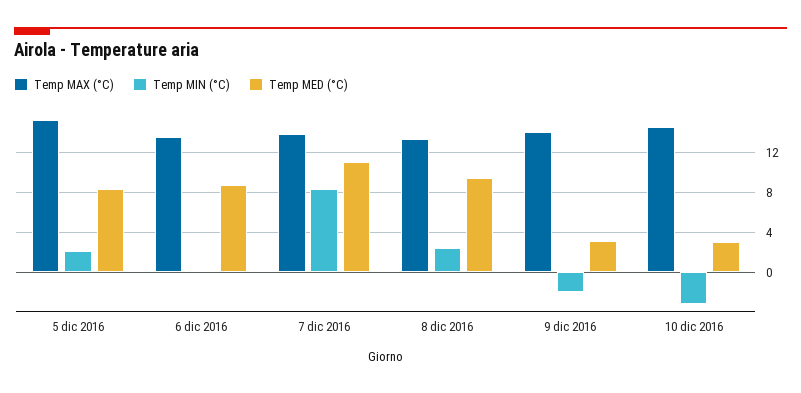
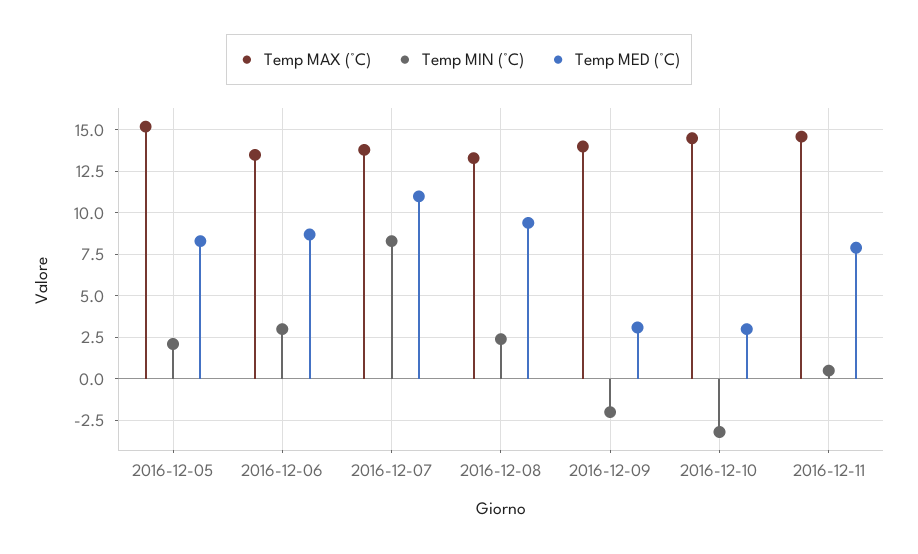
Temp MIN (°C), 6 dic 2016: 0 -> 3
Temp MAX (°C), 2016-12-11: none -> 14.5
Temp MIN (°C), 2016-12-11: none -> 0.5
Temp MED (°C), 2016-12-11: none -> 8

